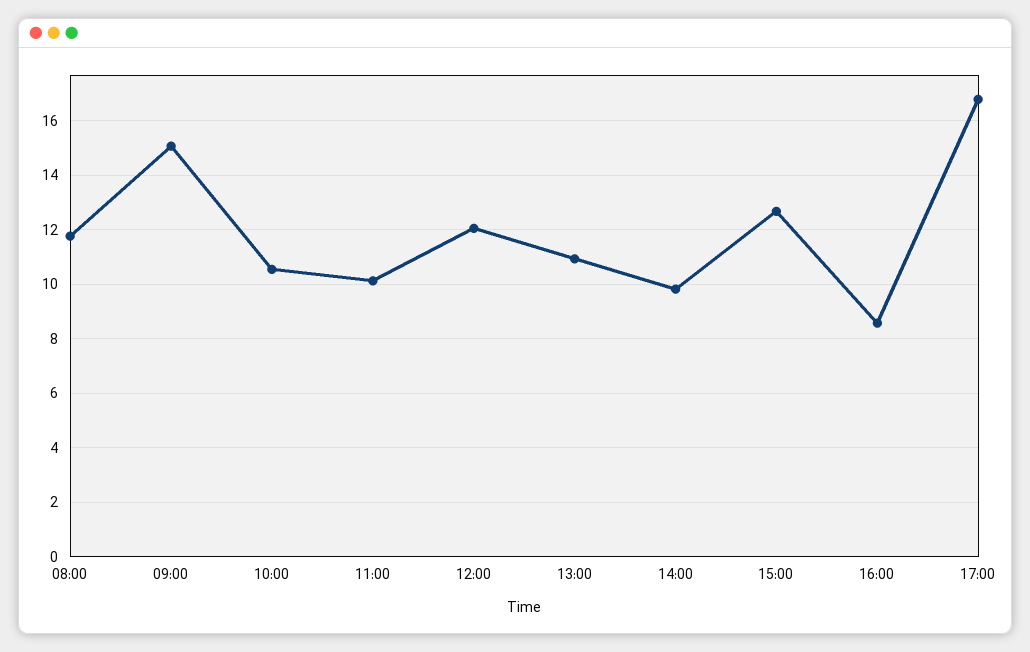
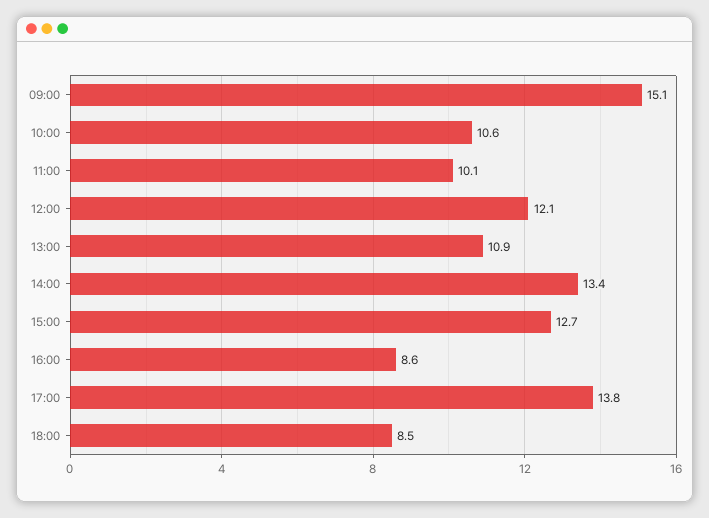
08:00: 11.75 -> none
14:00: 9.75 -> 13.4
17:00: 16.75 -> 13.8
18:00: none -> 8.5

